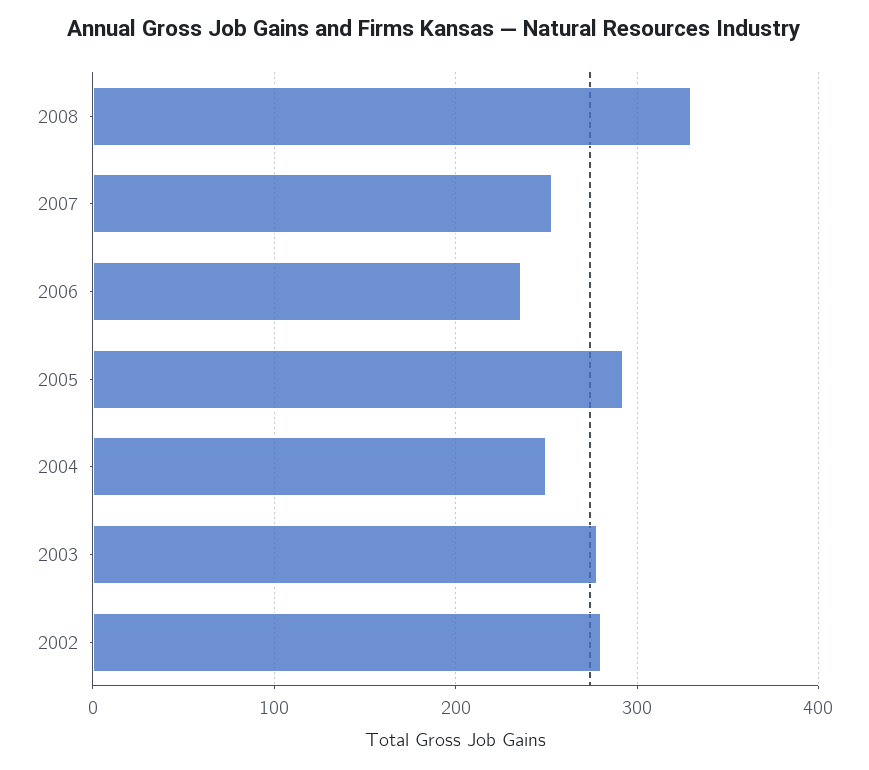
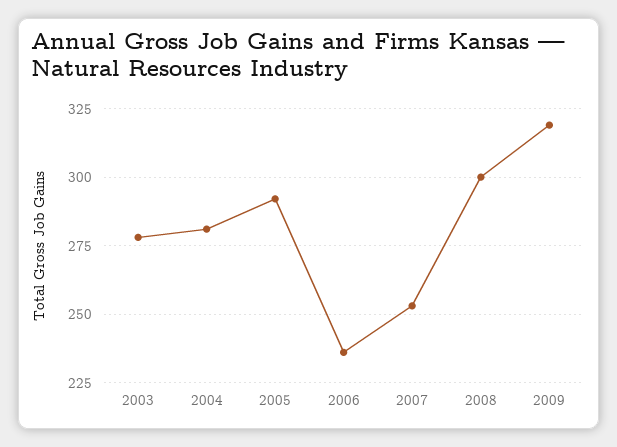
2008: 330 -> 300
2004: 250 -> 280
2002: 280 -> none
2009: none -> 320

